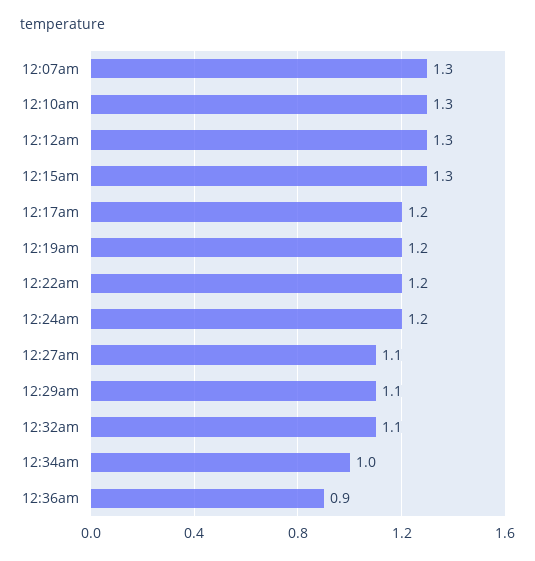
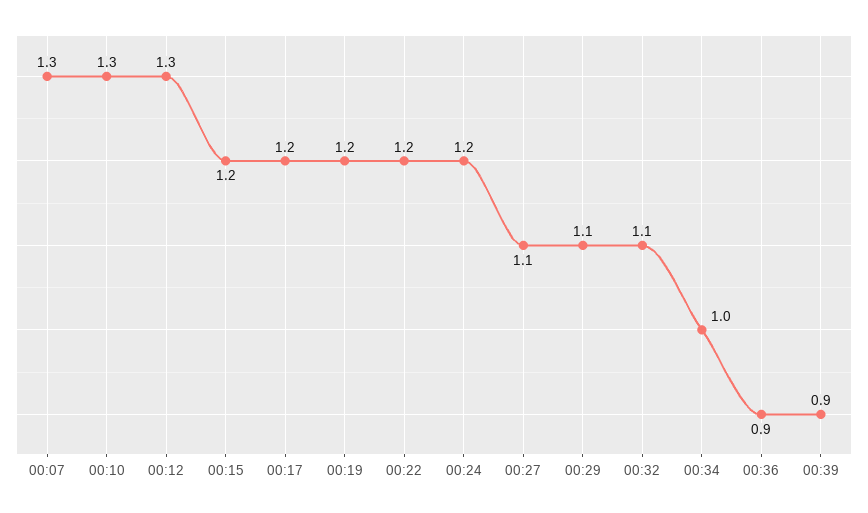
12:15am: 1.3 -> 1.2
00:39: none -> 0.9

